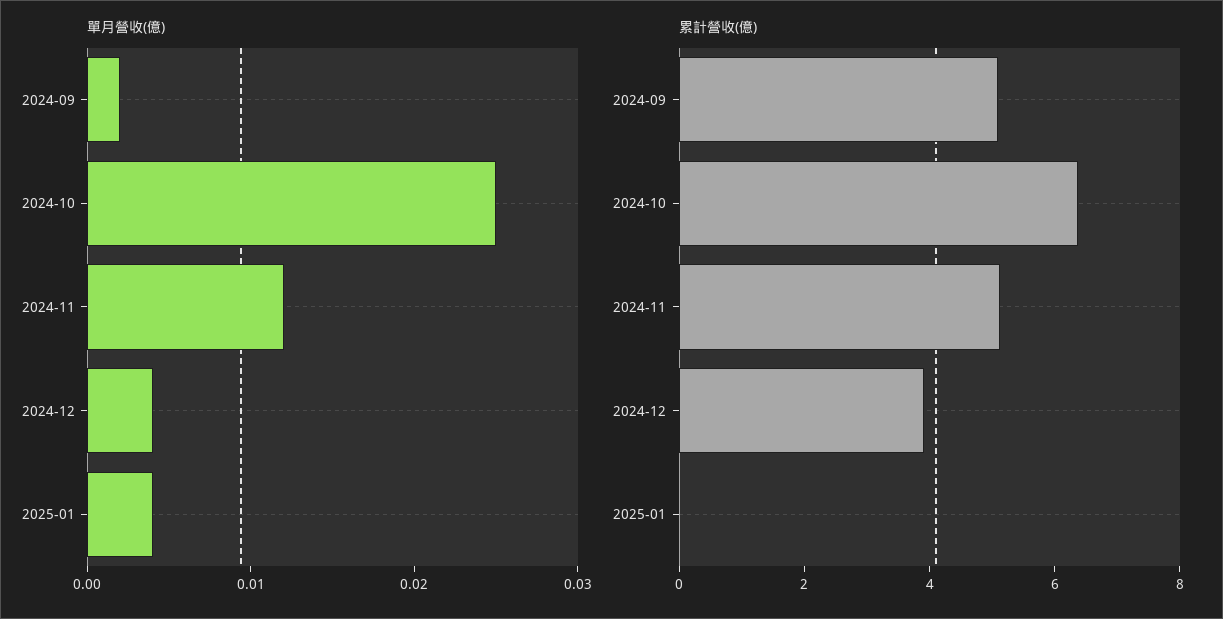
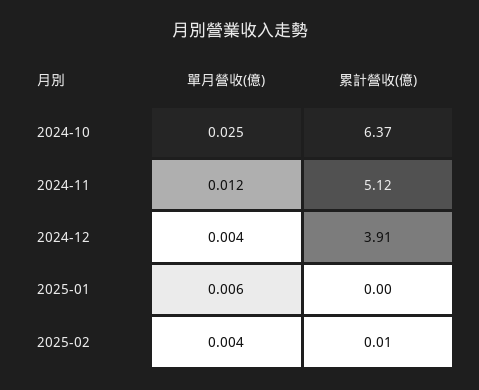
單月營收(億), 2024-09: 0.002 -> none
單月營收(億), 2025-01: 0.004 -> 0.006
累計營收(億), 2024-09: 5 -> none
單月營收(億), 2025-02: none -> 0.004
累計營收(億), 2025-02: none -> 0.01

